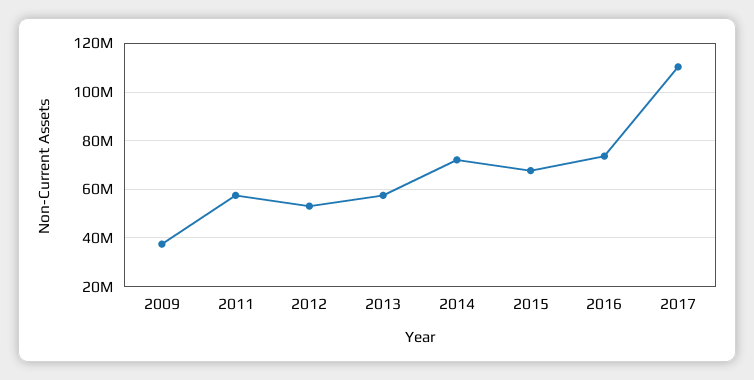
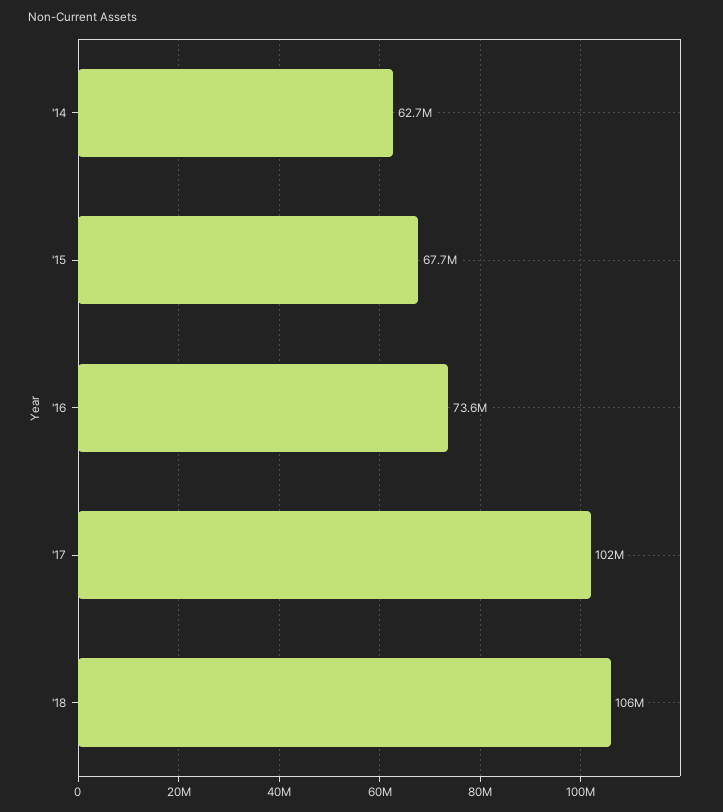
2009: 37500000 -> none
2011: 57500000 -> none
2012: 52500000 -> none
2013: 57500000 -> none
2014: 72500000 -> 62700000
2017: 110000000 -> 102000000
'18: none -> 106000000

